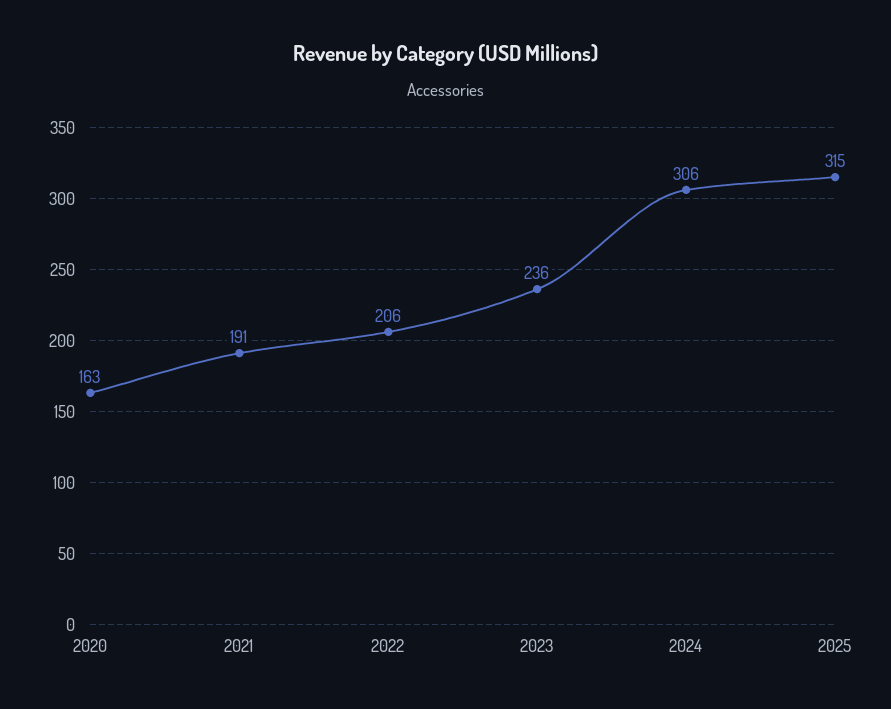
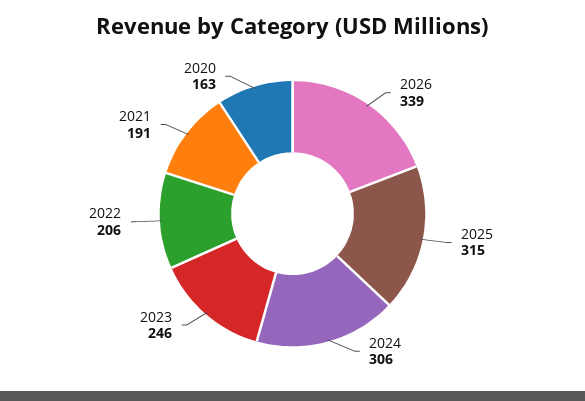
2023: 236 -> 246
2026: none -> 339

